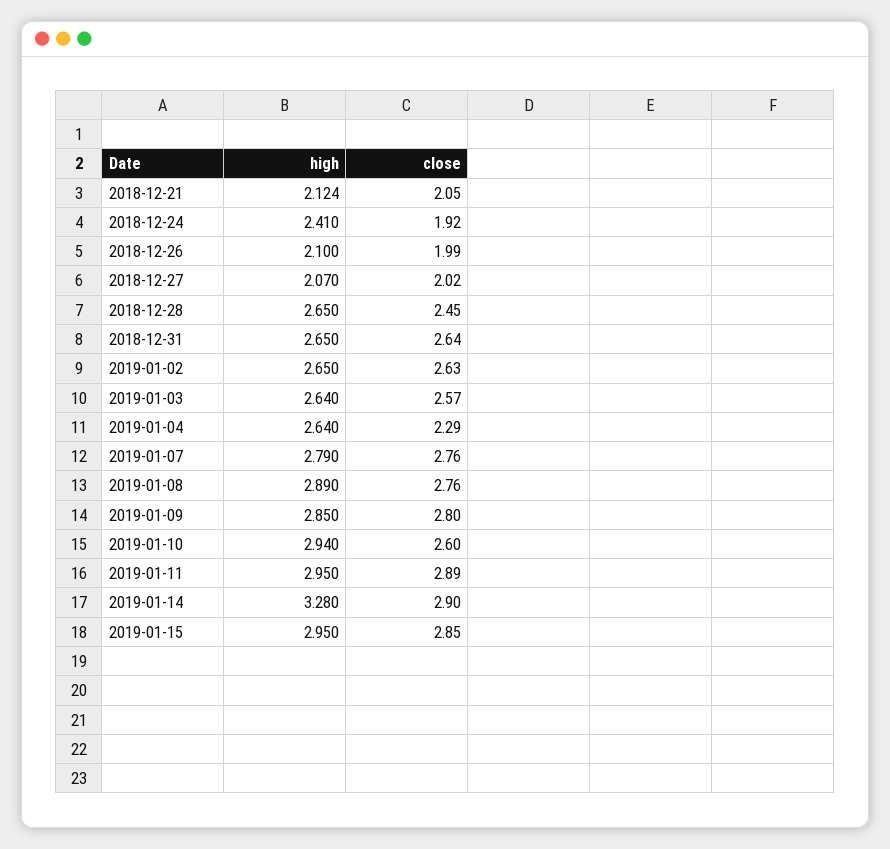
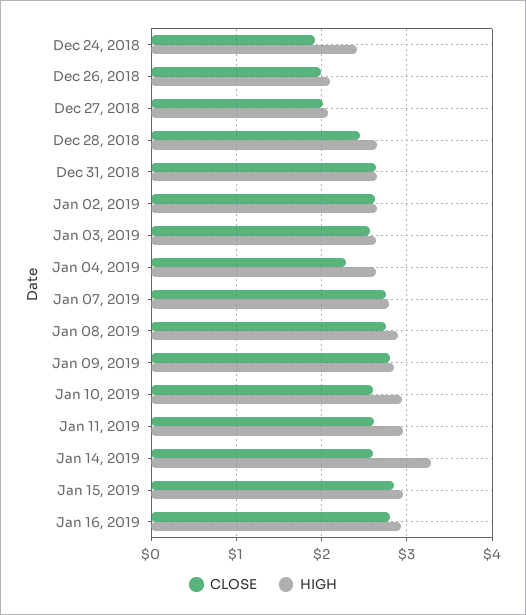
high, 2018-12-21: 2.124 -> none
close, 2018-12-21: 2.05 -> none
close, 2019-01-11: 2.89 -> 2.6
close, 2019-01-14: 2.9 -> 2.6
close, Jan 16, 2019: none -> 2.8
high, Jan 16, 2019: none -> 2.9

